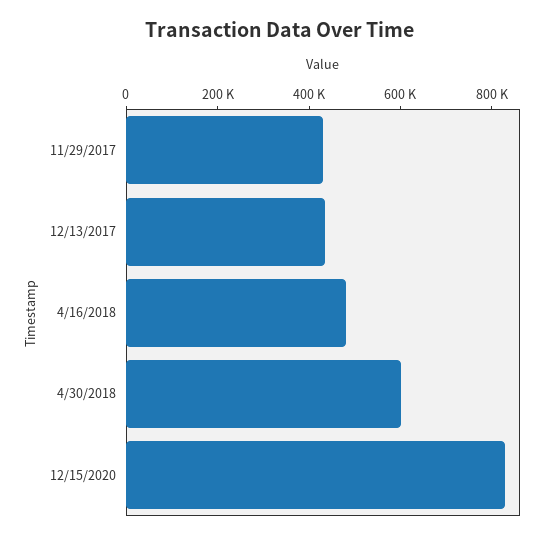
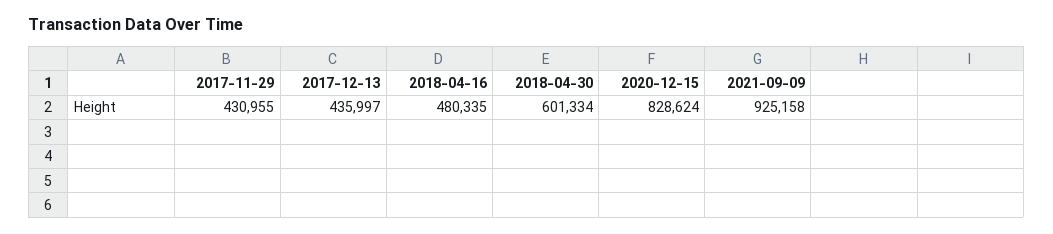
2021-09-09: none -> 925158

